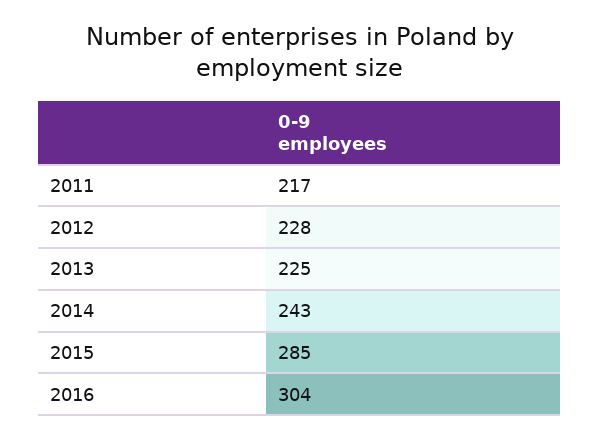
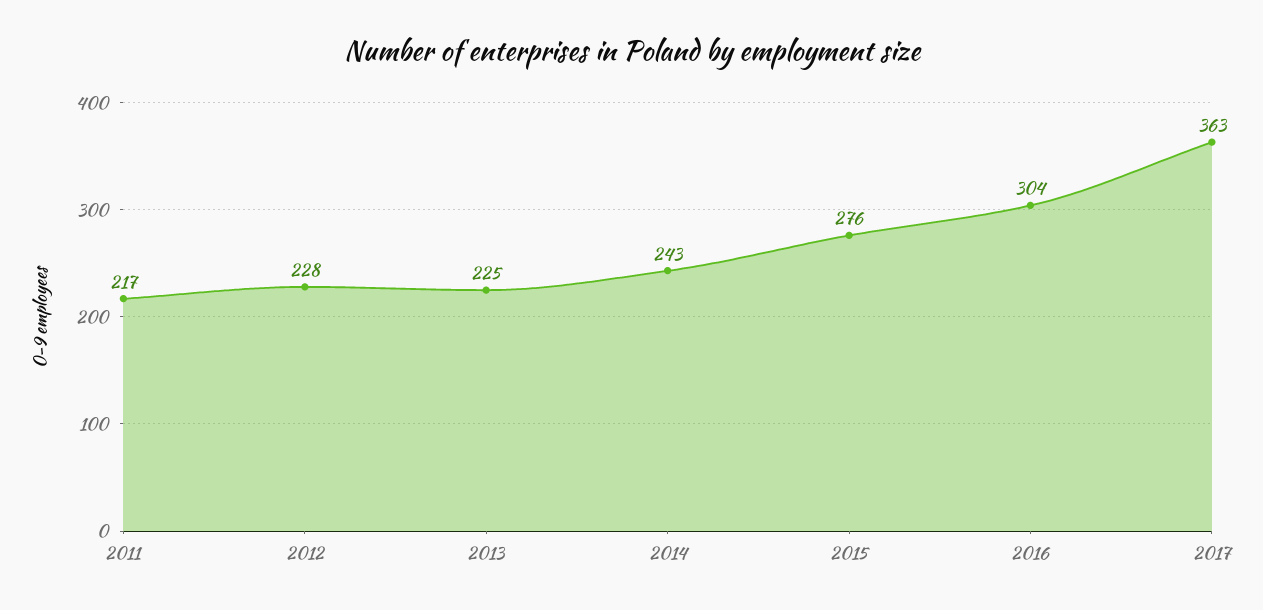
2015: 285 -> 276
2017: none -> 363

